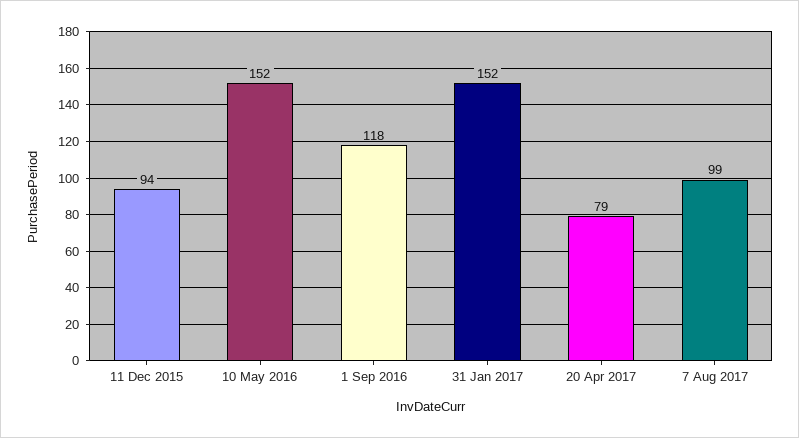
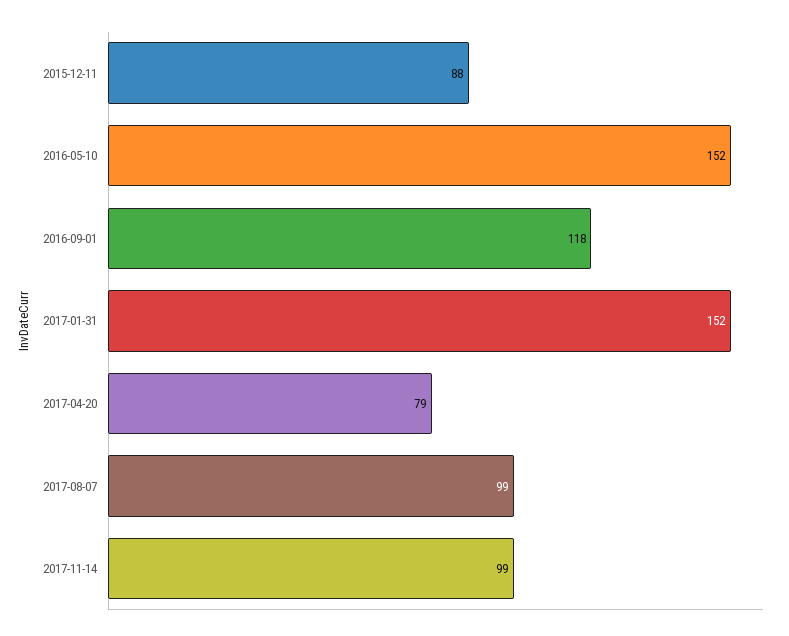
11 Dec 2015: 94 -> 88
2017-11-14: none -> 99

